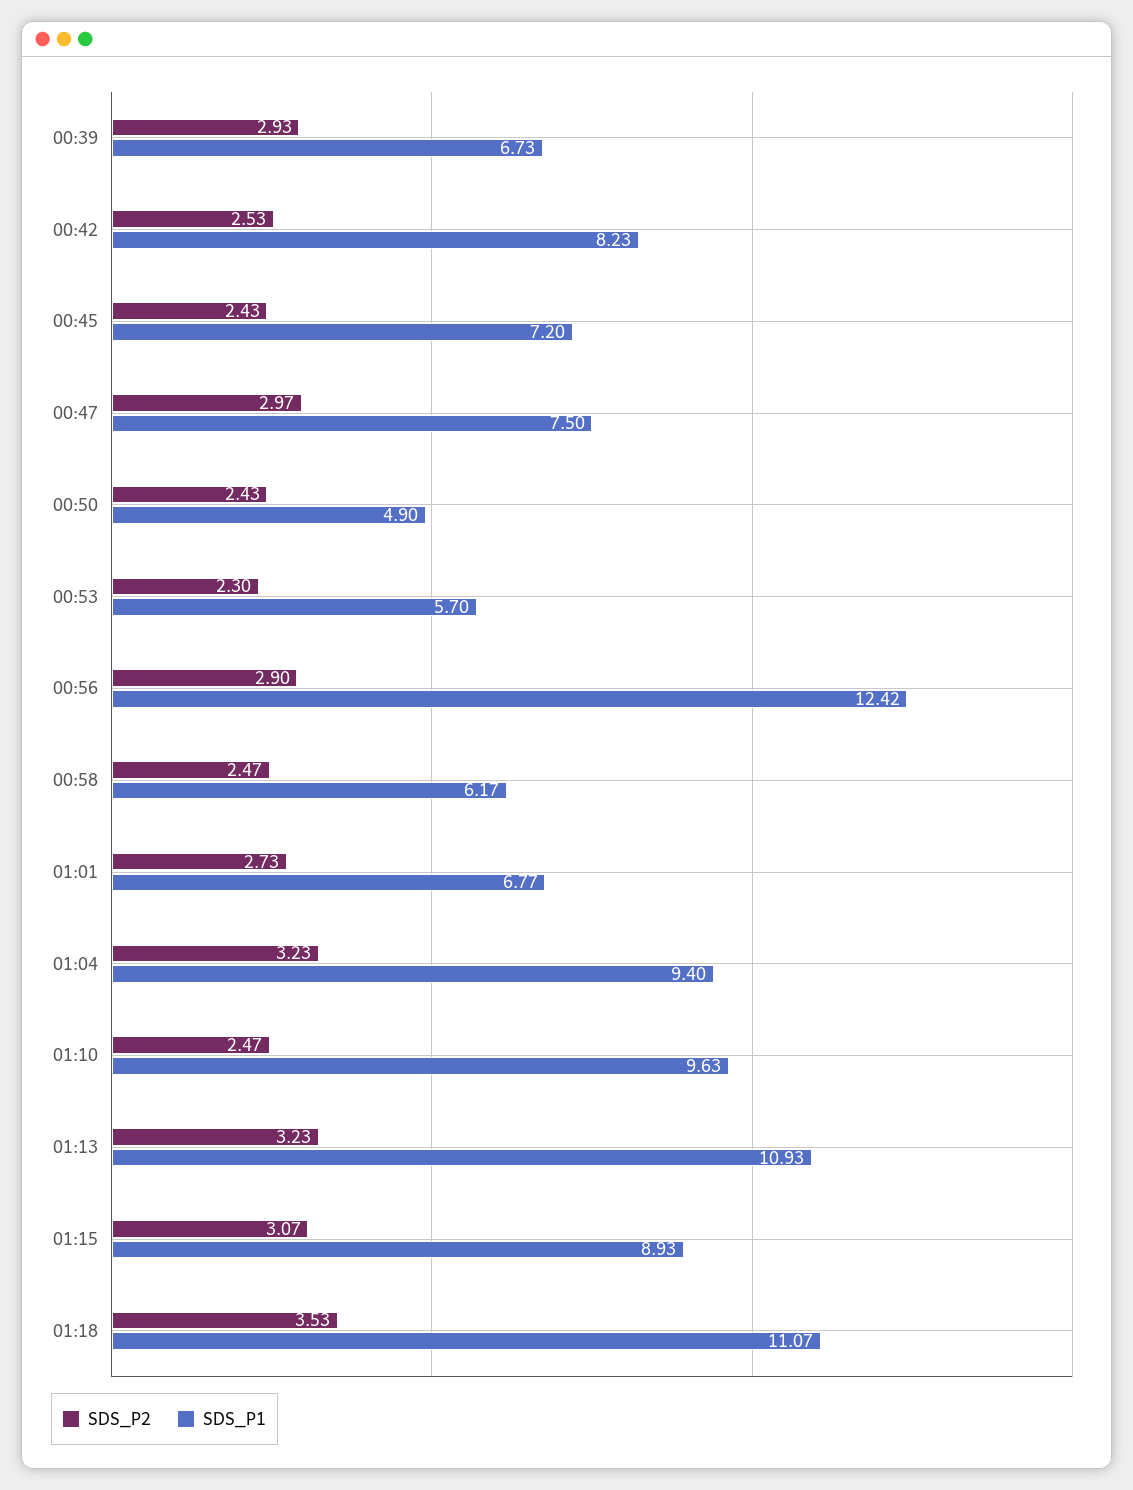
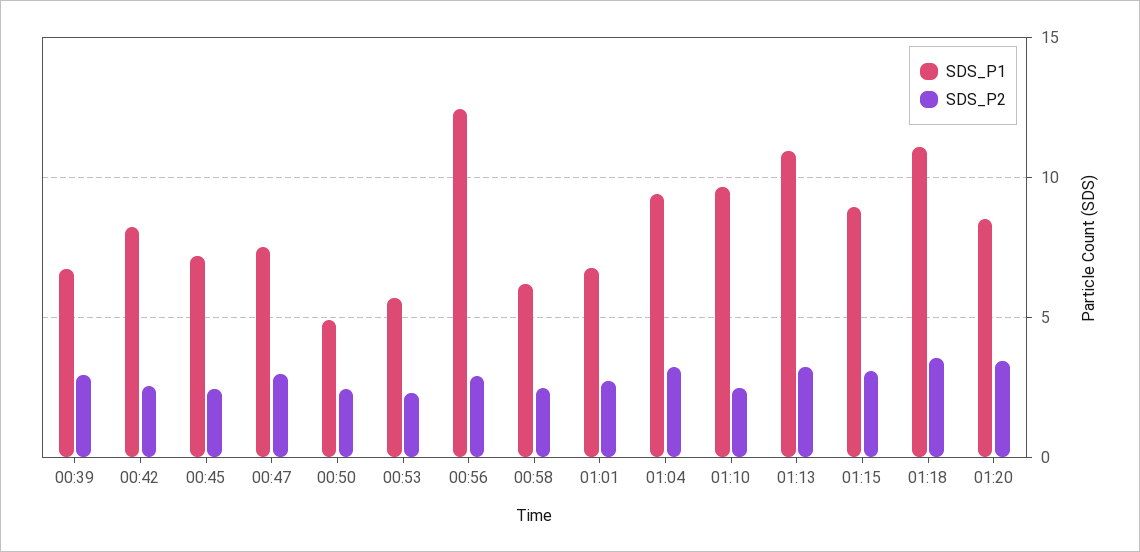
SDS_P1, 01:20: none -> 8.5
SDS_P2, 01:20: none -> 3.5

